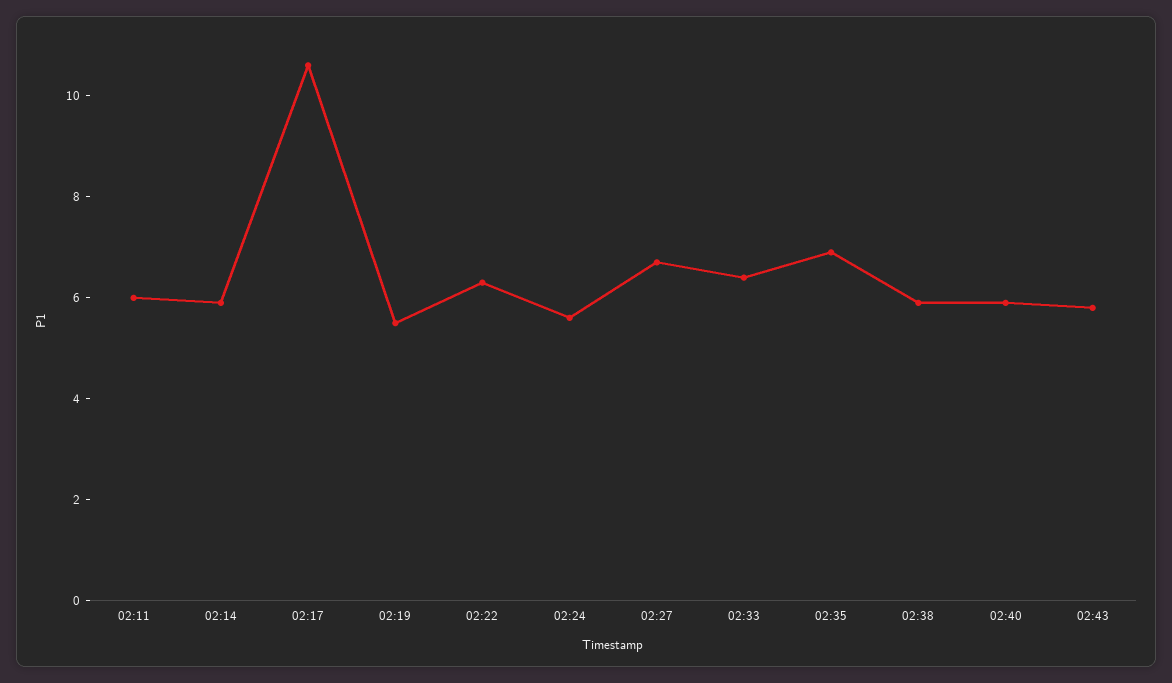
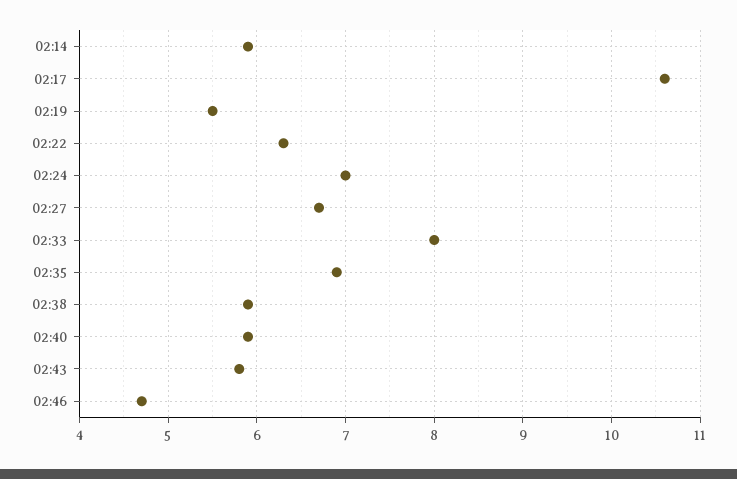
02:11: 6 -> none
02:24: 5.5 -> 7
02:33: 6.5 -> 8
02:46: none -> 4.7

